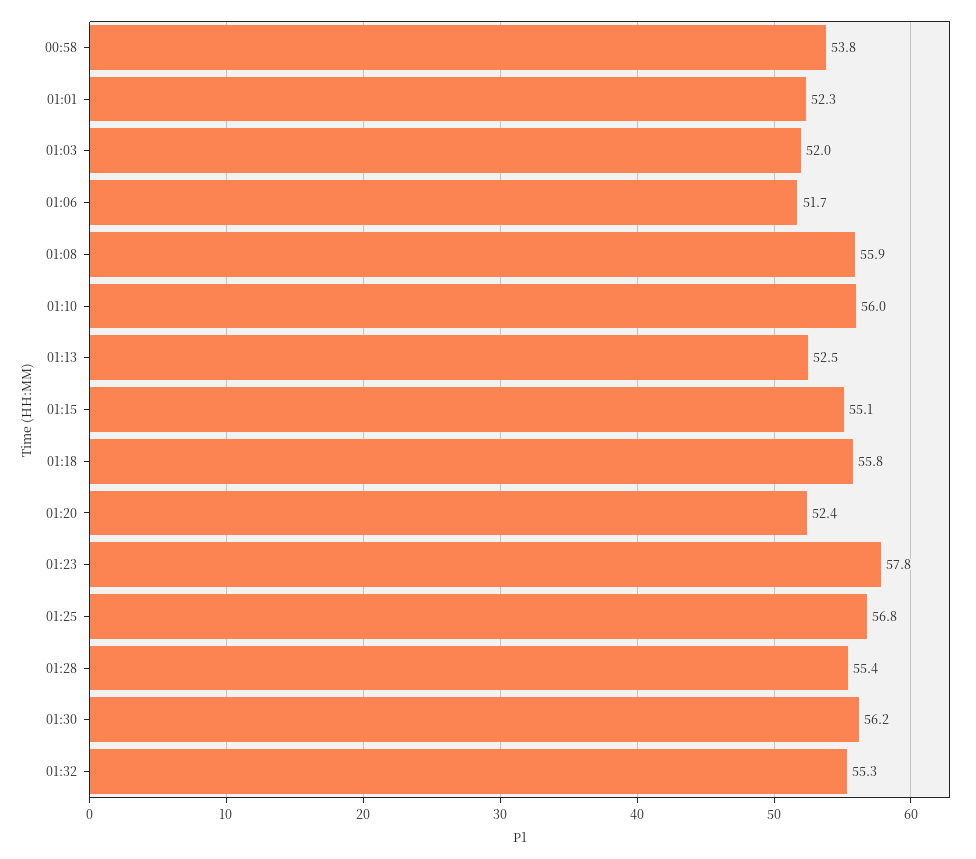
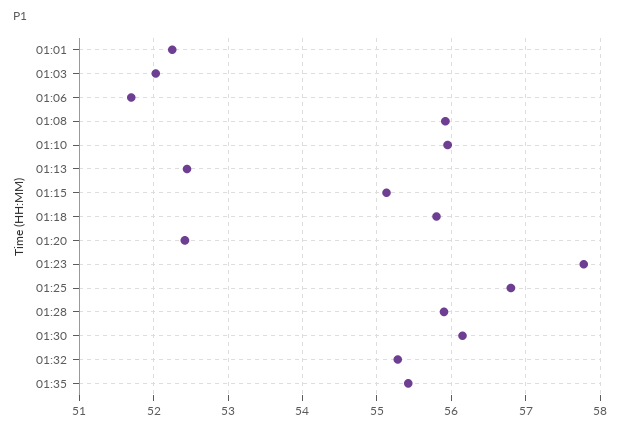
00:58: 53.8 -> none
01:28: 55.4 -> 55.9
01:35: none -> 55.4

